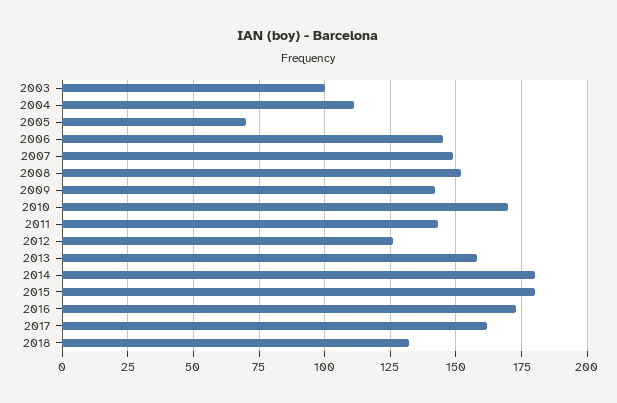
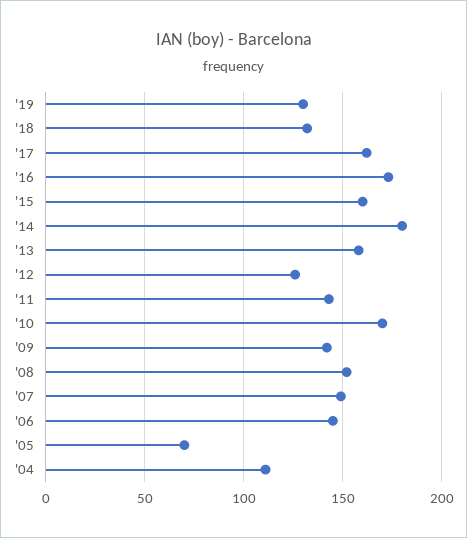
2003: 100 -> none
2015: 180 -> 160
'19: none -> 130

